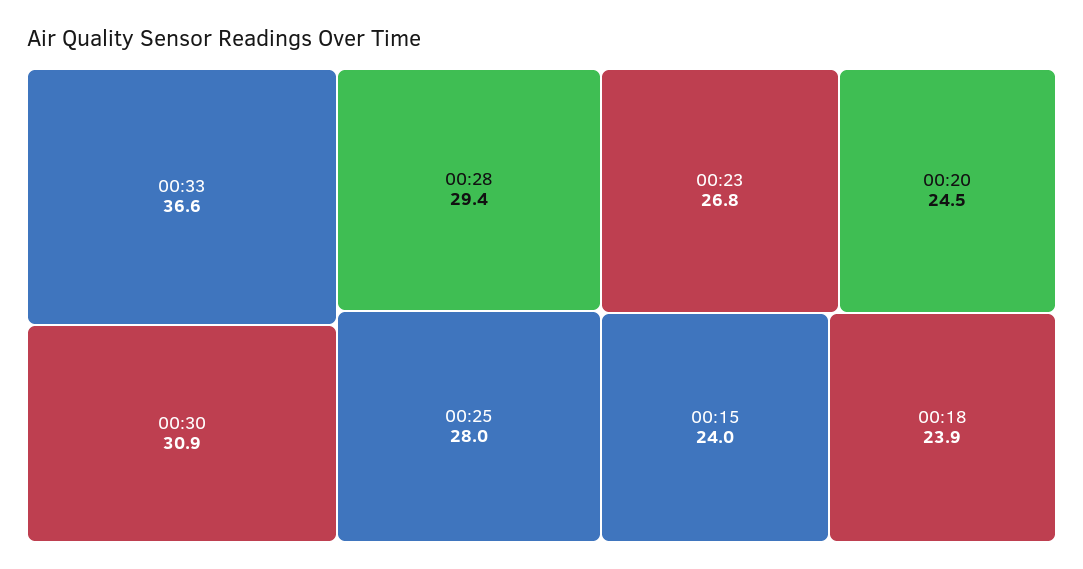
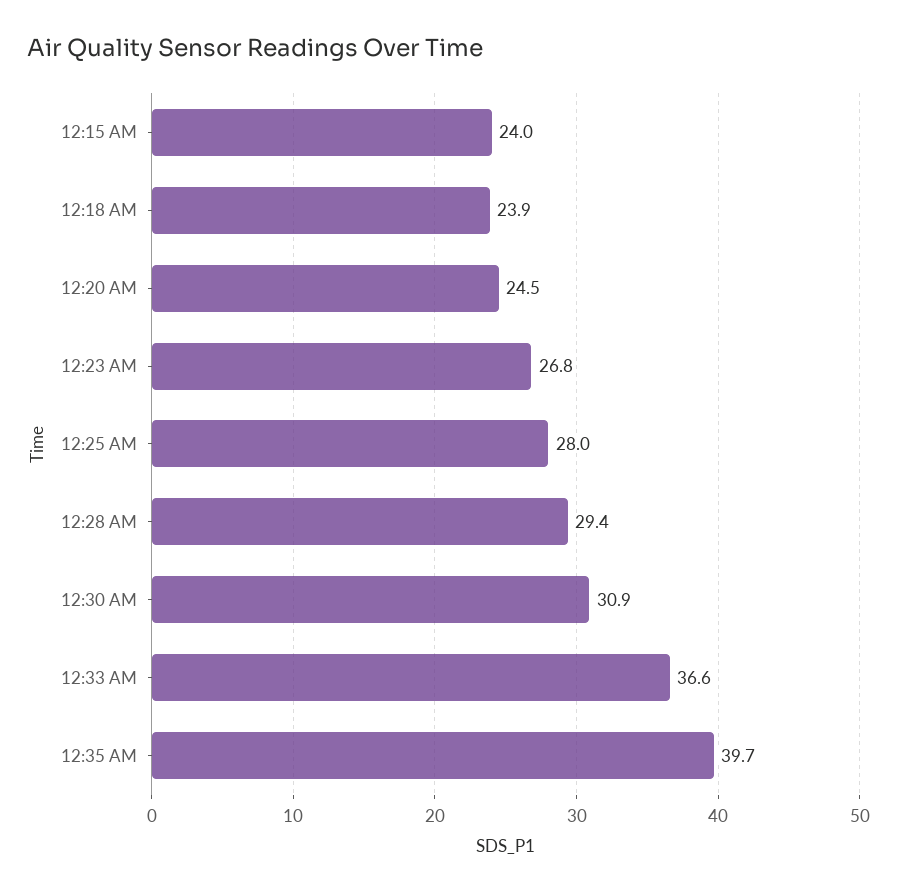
12:35 AM: none -> 39.7

